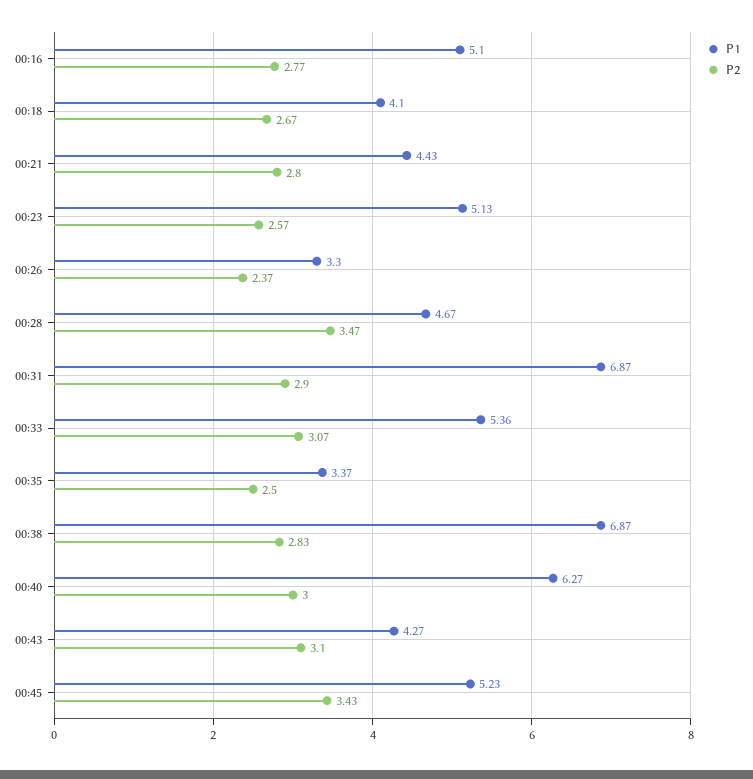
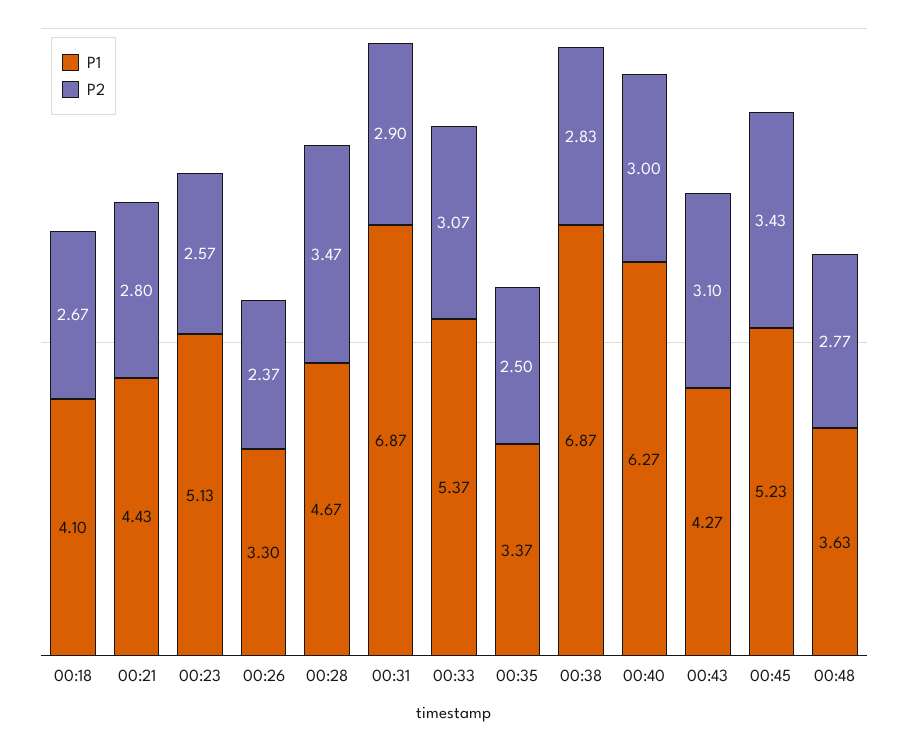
P1, 00:16: 5.1 -> none
P2, 00:16: 2.77 -> none
P1, 00:33: 5.36 -> 5.37
P1, 00:48: none -> 3.63
P2, 00:48: none -> 2.77

